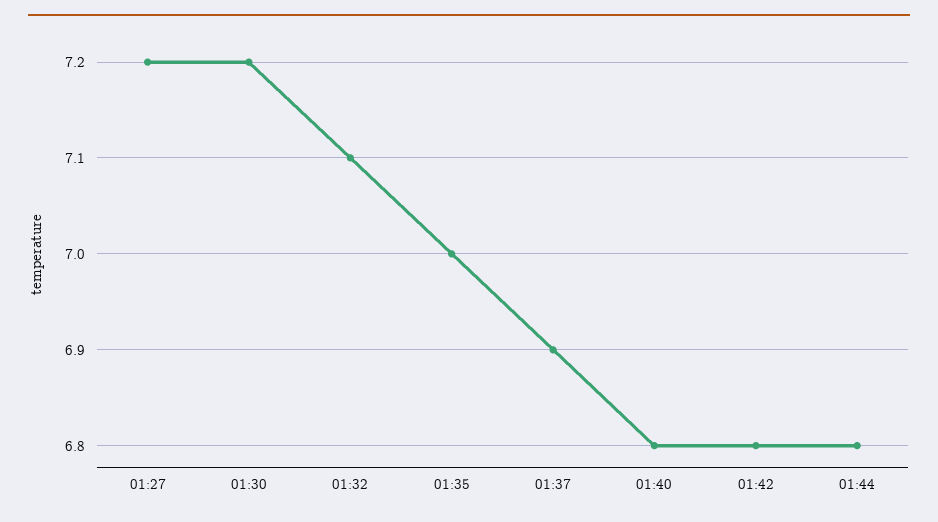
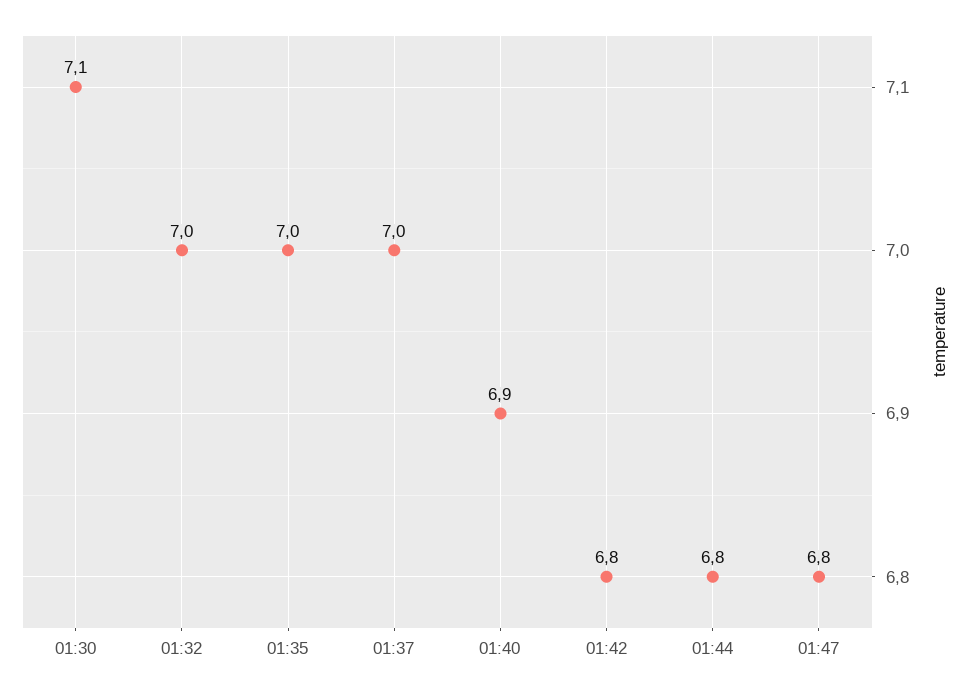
01:27: 7.2 -> none
01:30: 7.2 -> 7.1
01:32: 7.1 -> 7
01:37: 6.9 -> 7
01:40: 6.8 -> 6.9
01:47: none -> 6.8

